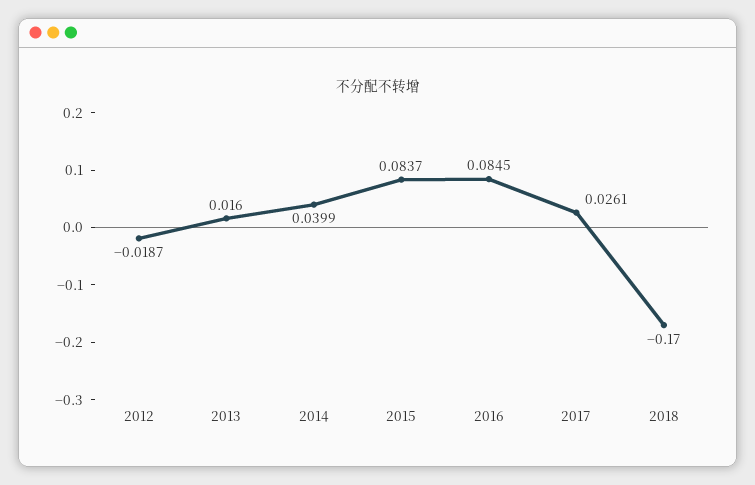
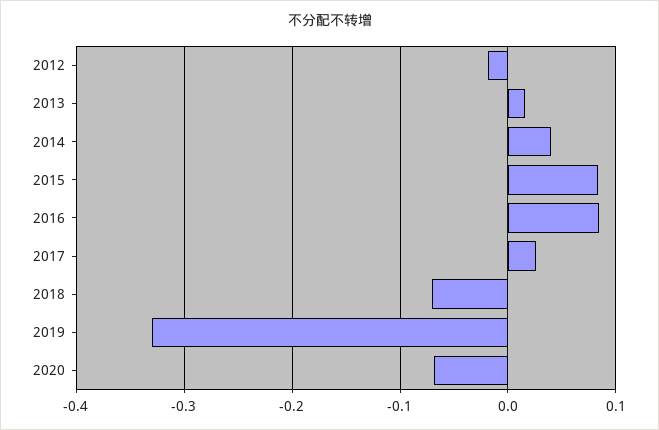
2018: -0.17 -> -0.07
2019: none -> -0.33
2020: none -> -0.07

